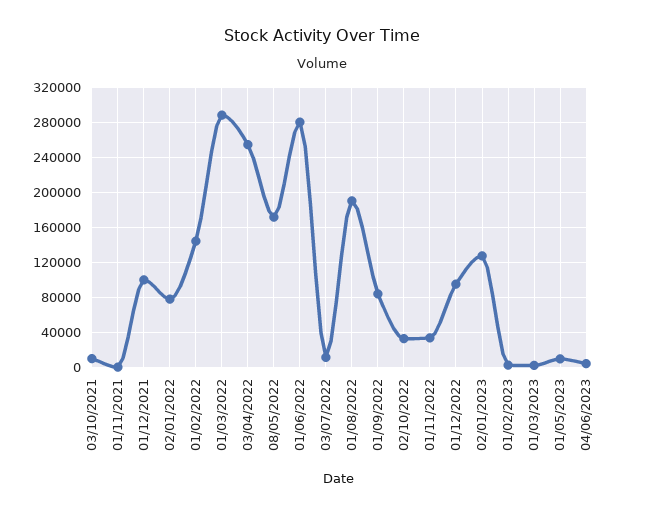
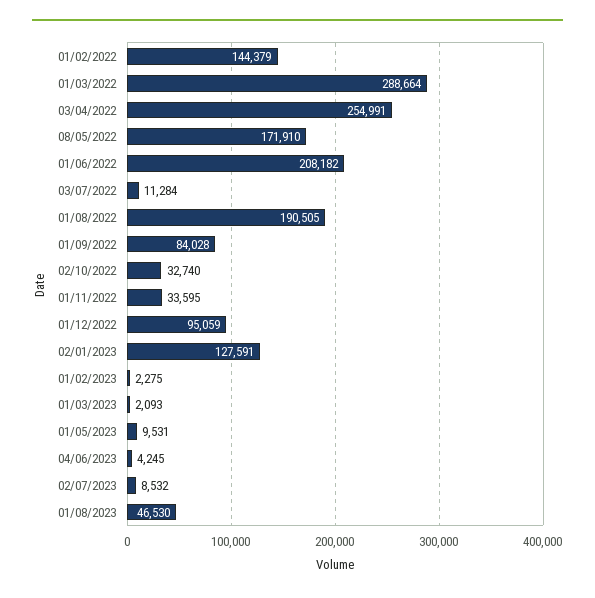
03/10/2021: 10000 -> none
01/11/2021: 0 -> none
01/12/2021: 100000 -> none
02/01/2022: 80000 -> none
01/06/2022: 280000 -> 208182
02/07/2023: none -> 8532
01/08/2023: none -> 46530

